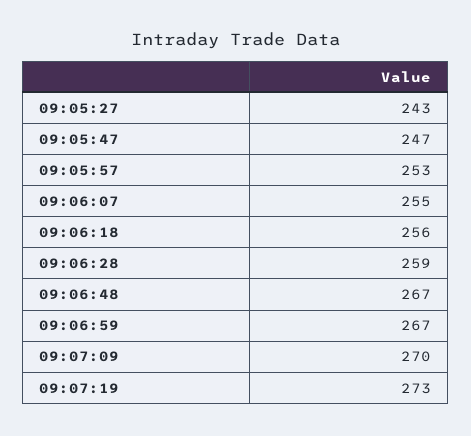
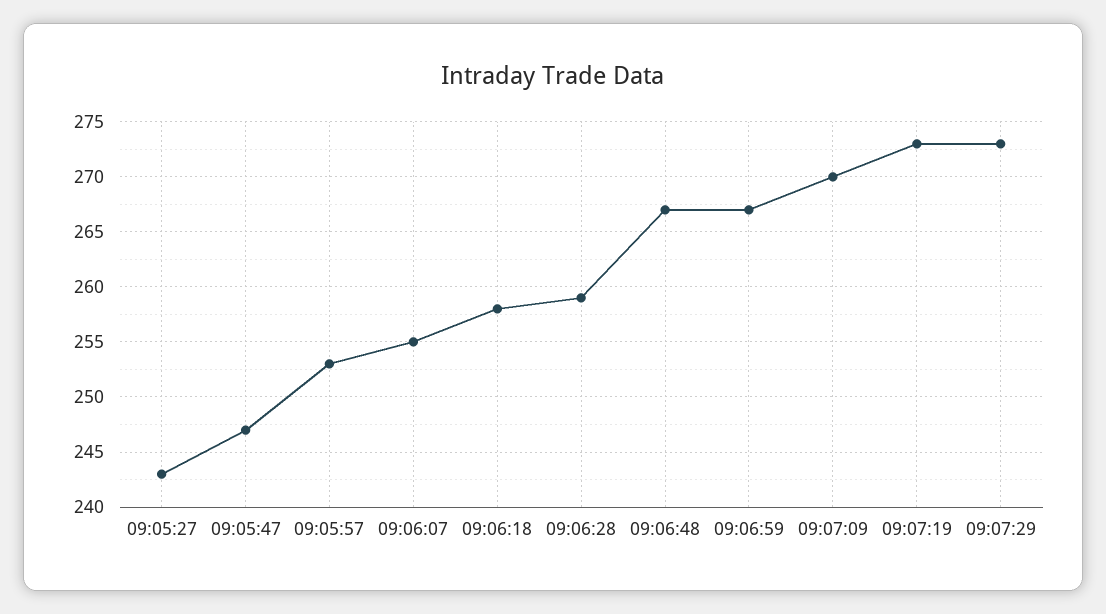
09:06:18: 256 -> 258
09:07:29: none -> 273

